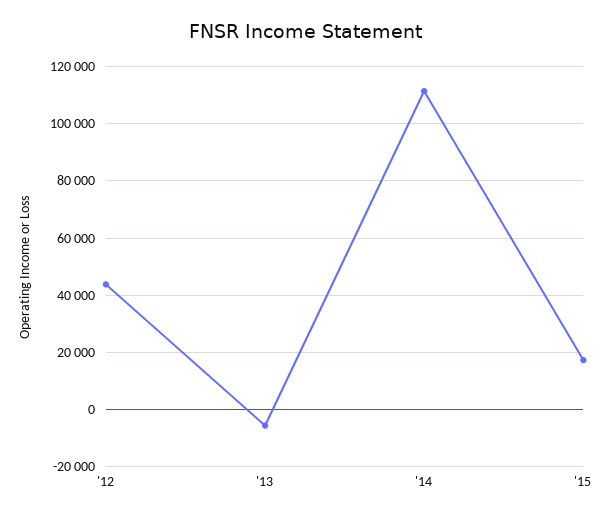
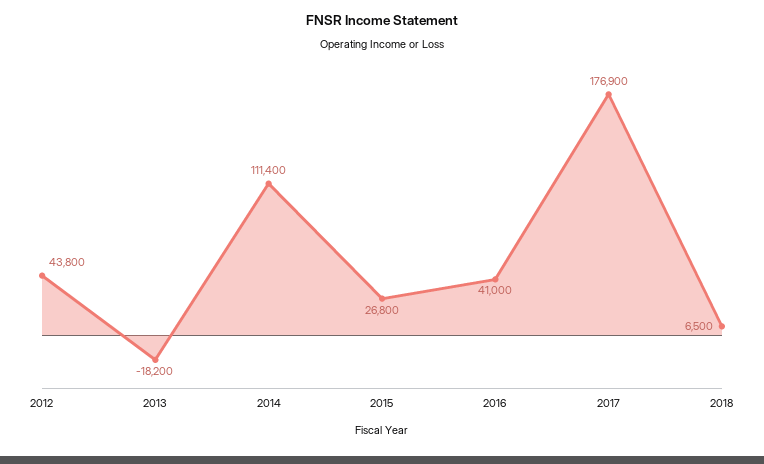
'13: -5000 -> -18200
'15: 17500 -> 26800
2016: none -> 41000
2017: none -> 176900
2018: none -> 6500

